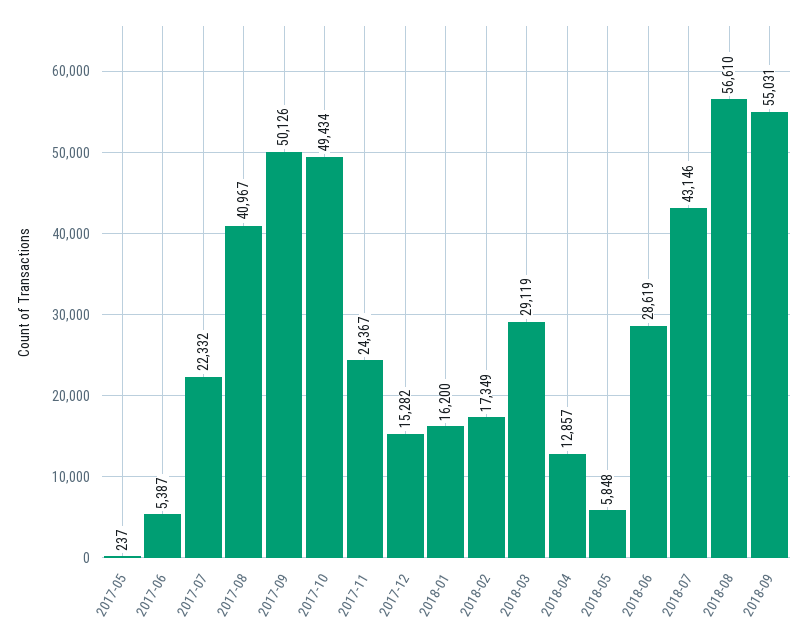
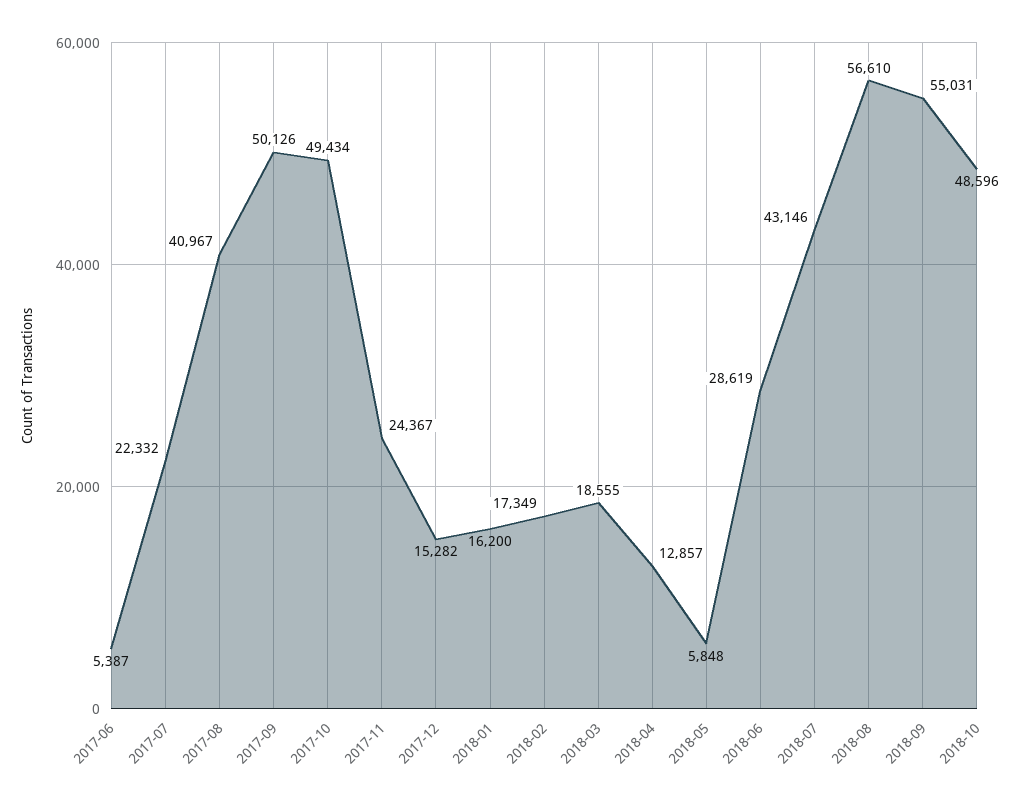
2017-05: 237 -> none
2018-03: 29119 -> 18555
2018-10: none -> 48596

